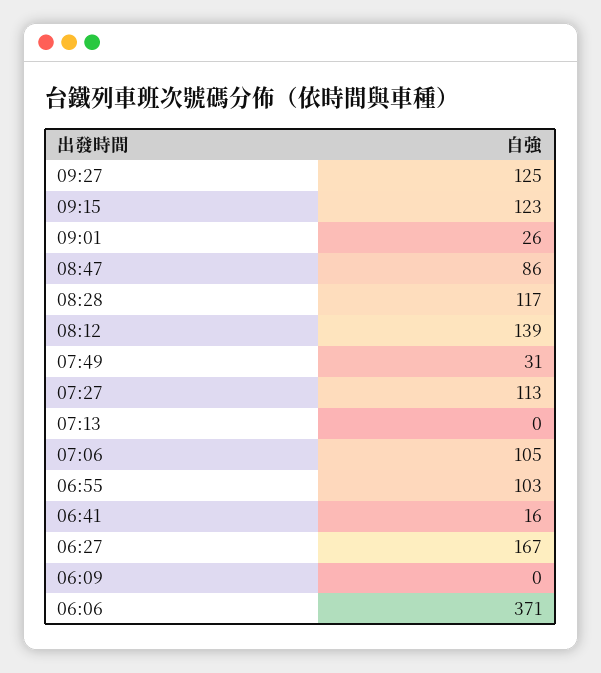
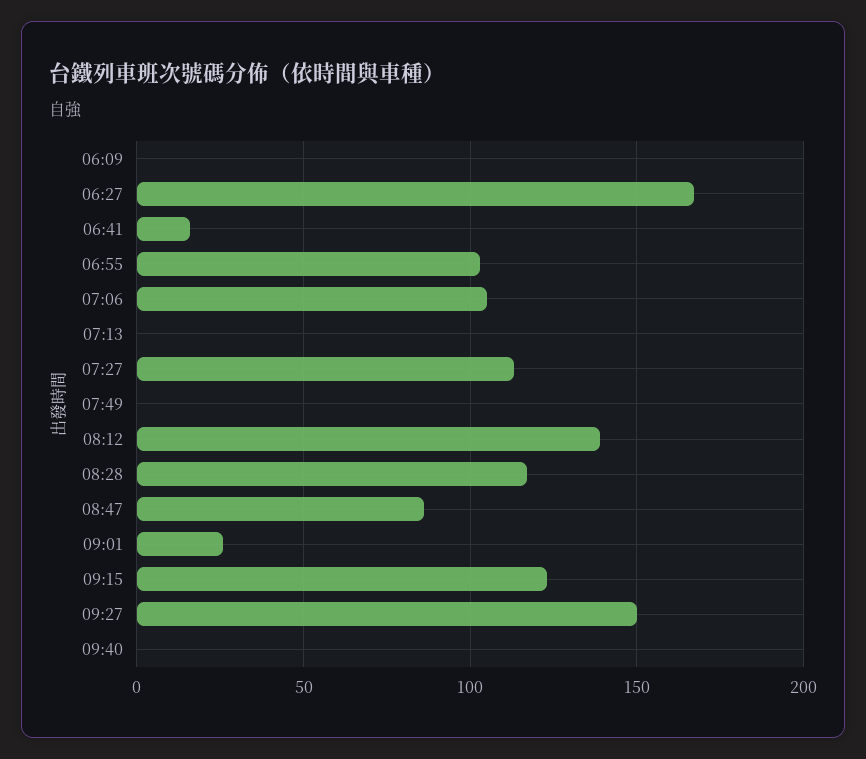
09:27: 125 -> 150
07:49: 31 -> 0
06:06: 371 -> none
09:40: none -> 0

